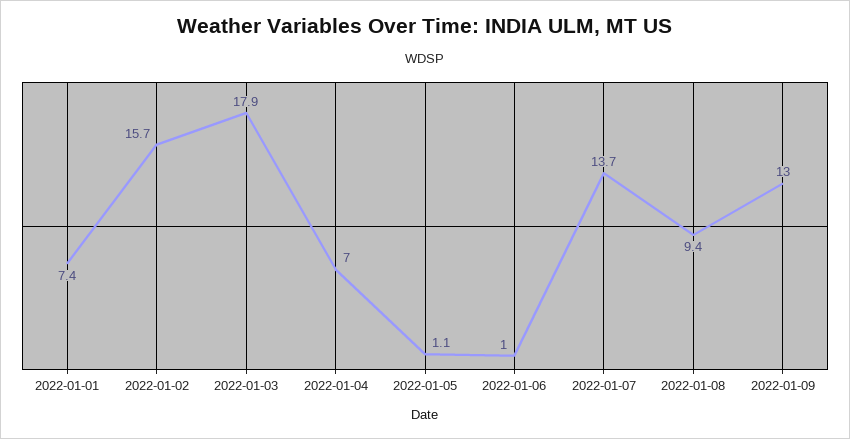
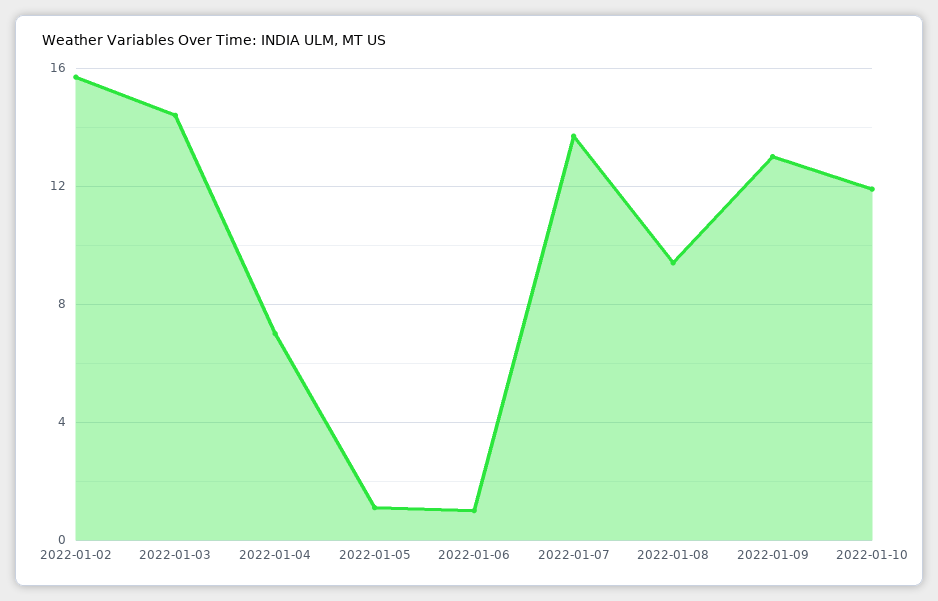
2022-01-01: 7.4 -> none
2022-01-03: 17.9 -> 14.5
2022-01-10: none -> 12

